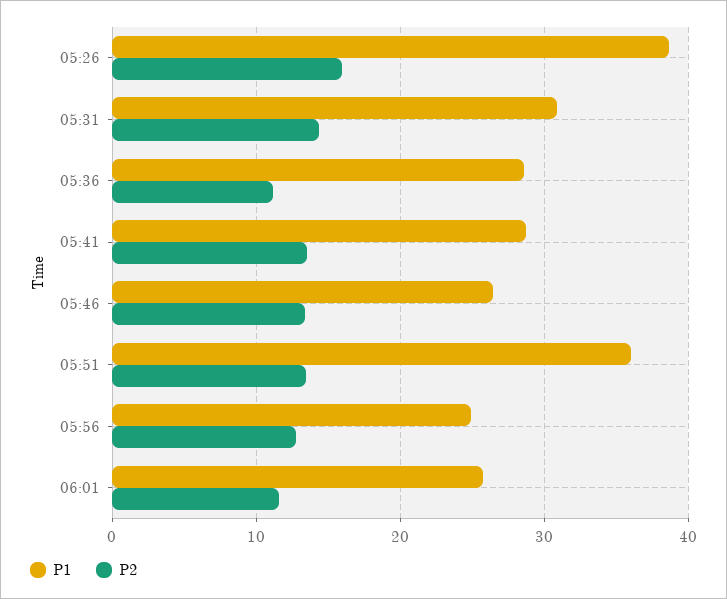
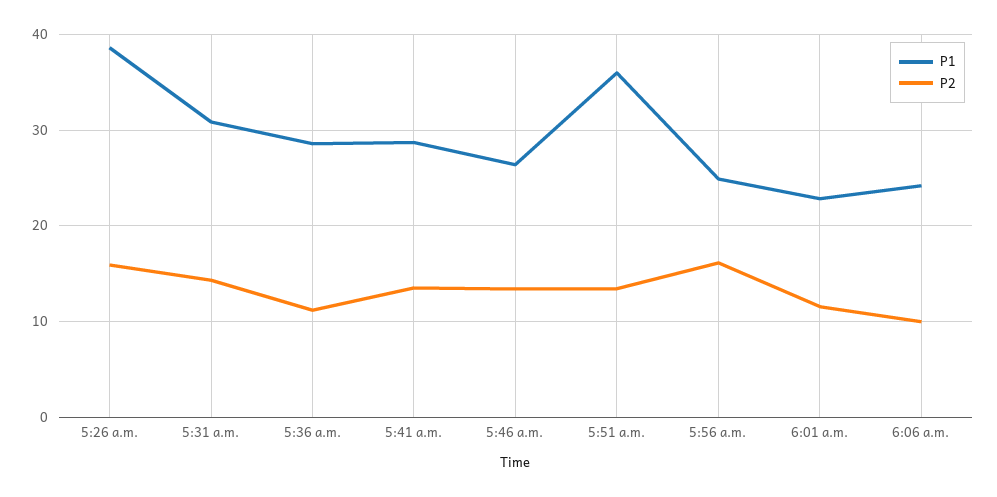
P2, 05:56: 13 -> 16
P1, 06:01: 26 -> 23
P1, 6:06 a.m.: none -> 24
P2, 6:06 a.m.: none -> 10

